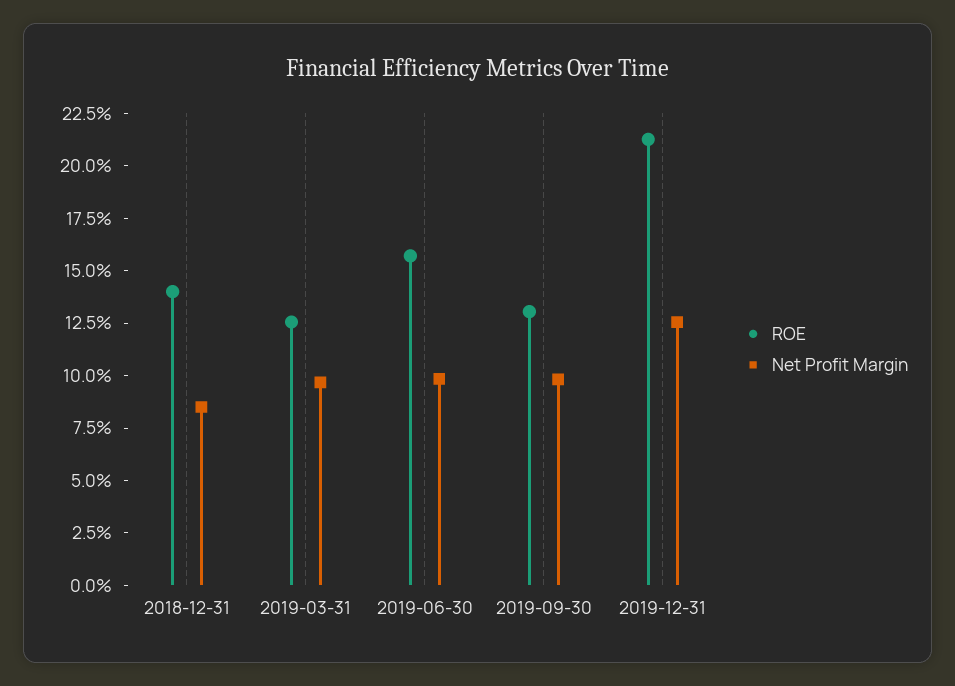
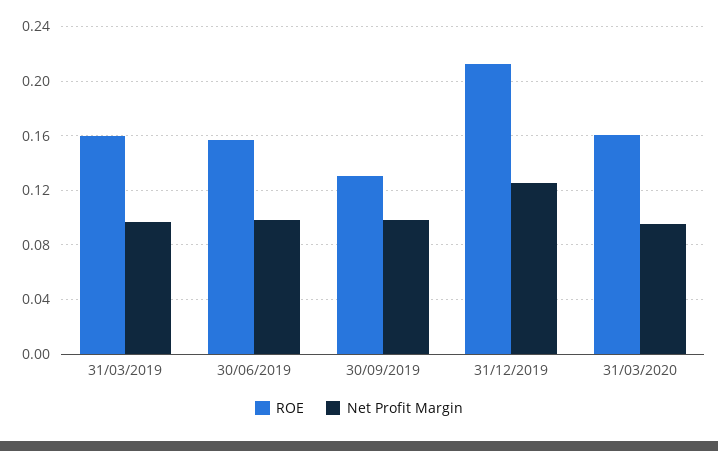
ROE, 2018-12-31: 0.14 -> none
Net Profit Margin, 2018-12-31: 0.085 -> none
ROE, 2019-03-31: 0.125 -> 0.16
ROE, 31/03/2020: none -> 0.16
Net Profit Margin, 31/03/2020: none -> 0.095

